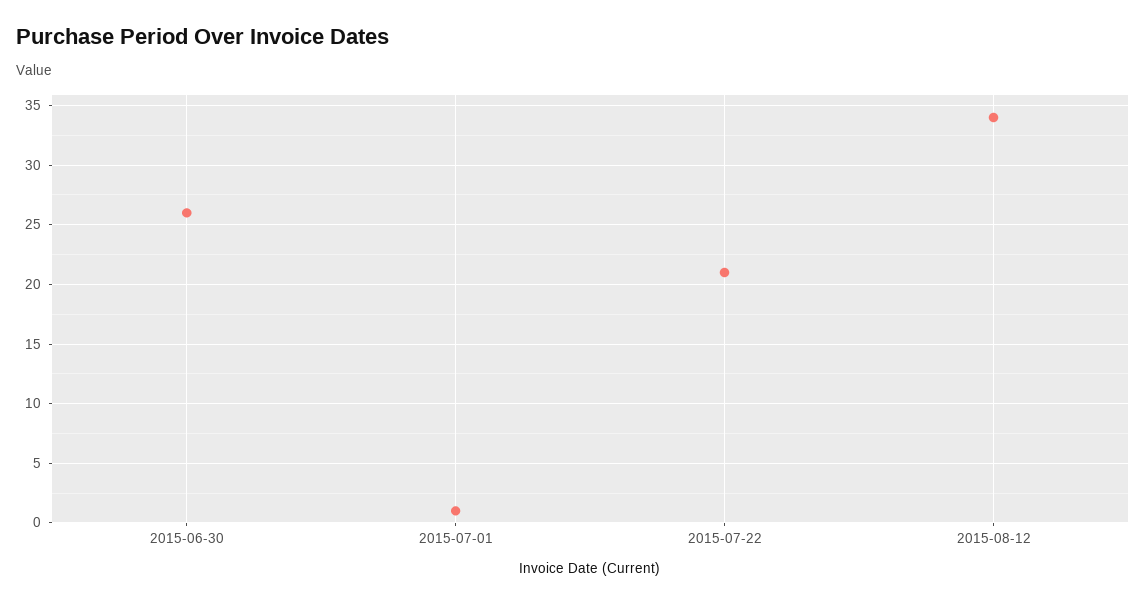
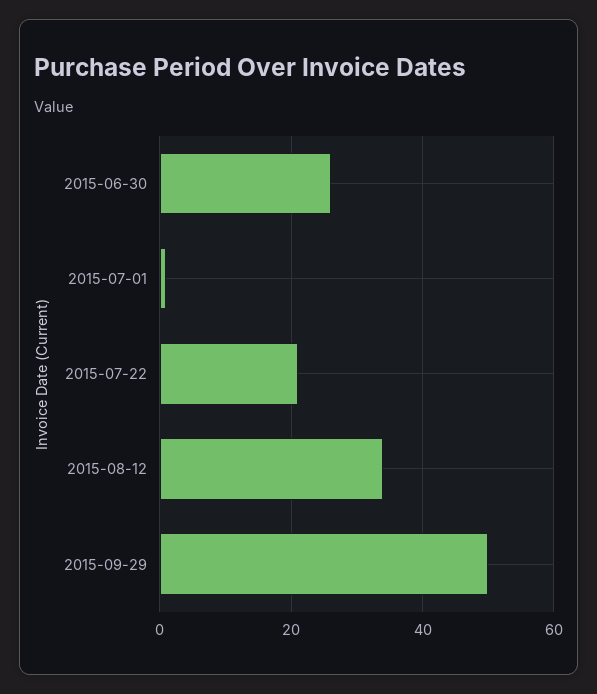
2015-09-29: none -> 50

